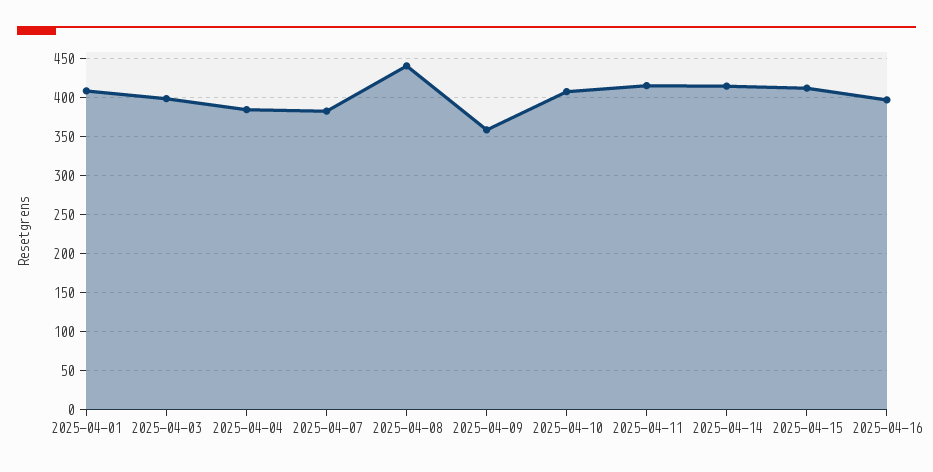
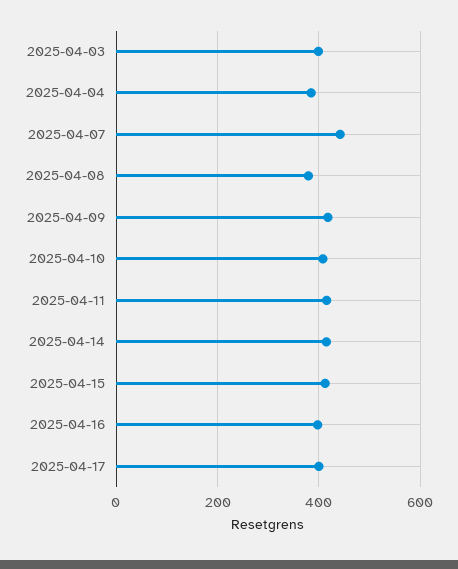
2025-04-01: 410 -> none
2025-04-07: 380 -> 440
2025-04-08: 440 -> 380
2025-04-09: 360 -> 420
2025-04-17: none -> 400

